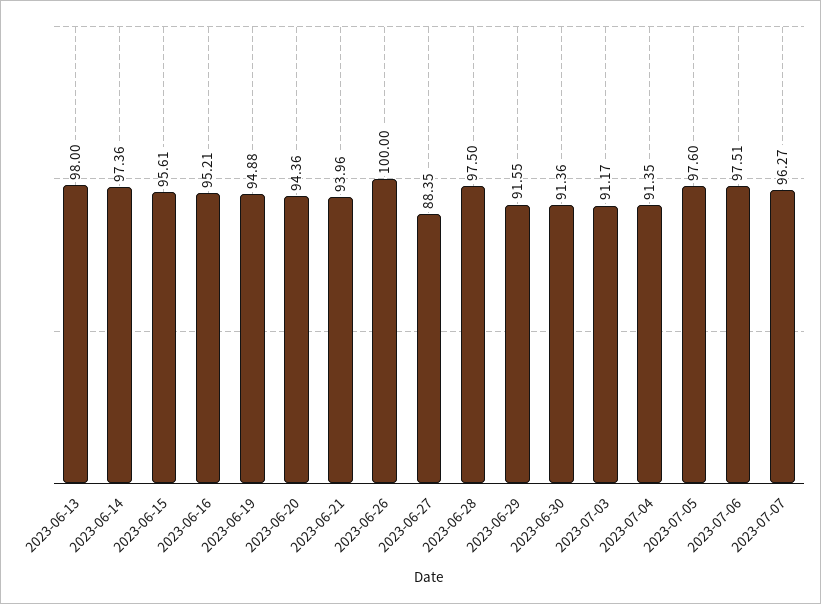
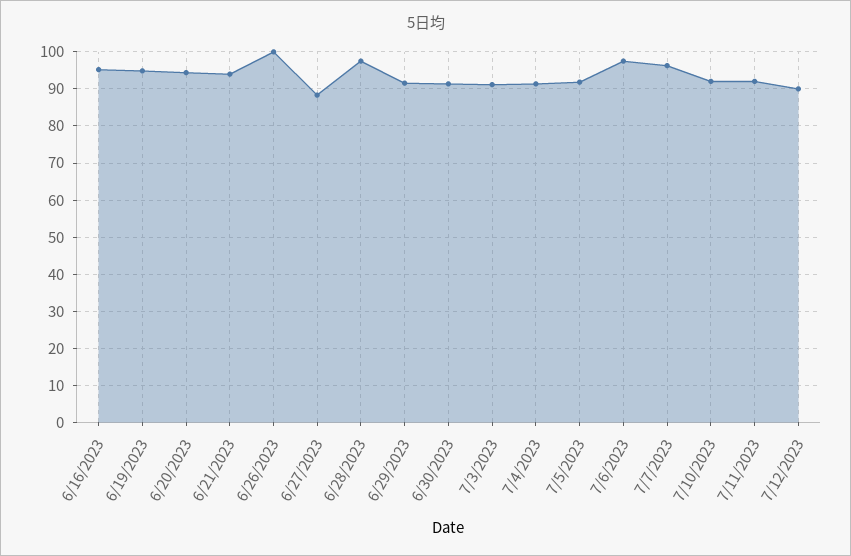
2023-06-13: 98 -> none
2023-06-14: 97.36 -> none
2023-06-15: 95.61 -> none
2023-07-05: 97.6 -> 92
7/10/2023: none -> 92
7/11/2023: none -> 92
7/12/2023: none -> 90

